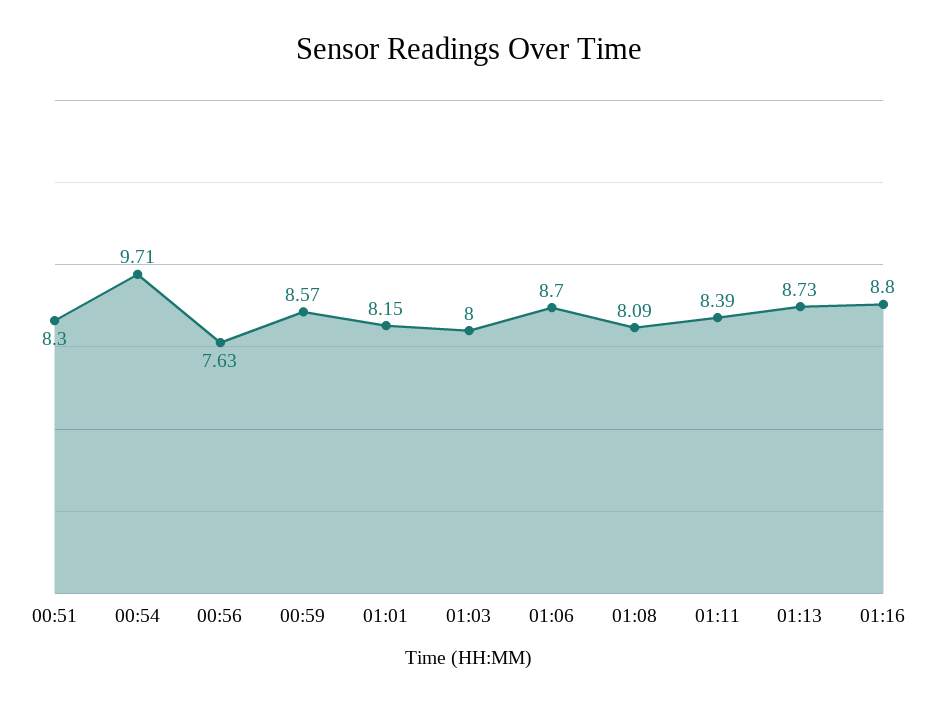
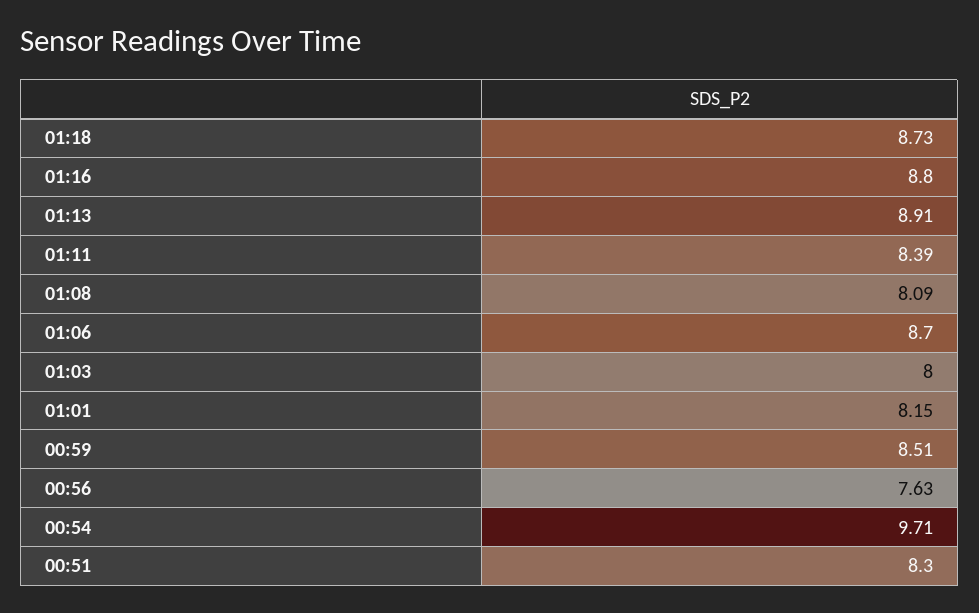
00:59: 8.57 -> 8.51
01:13: 8.73 -> 8.91
01:18: none -> 8.73

